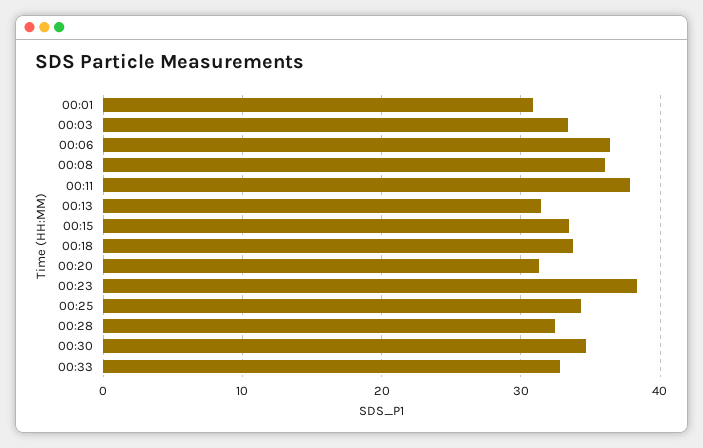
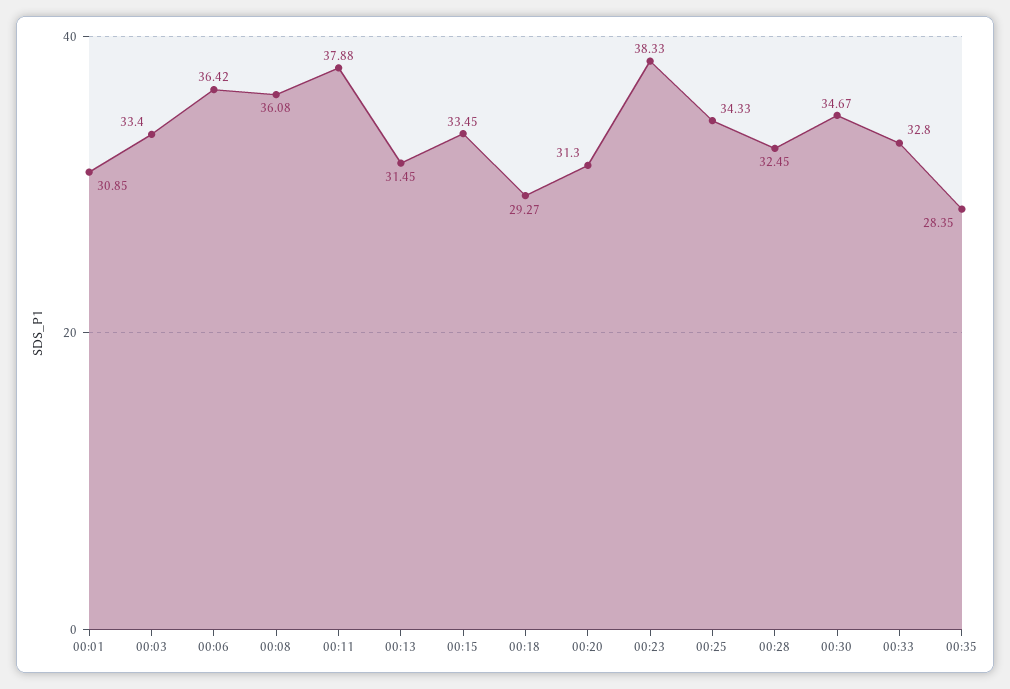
00:18: 34 -> 29.27
00:35: none -> 28.35

